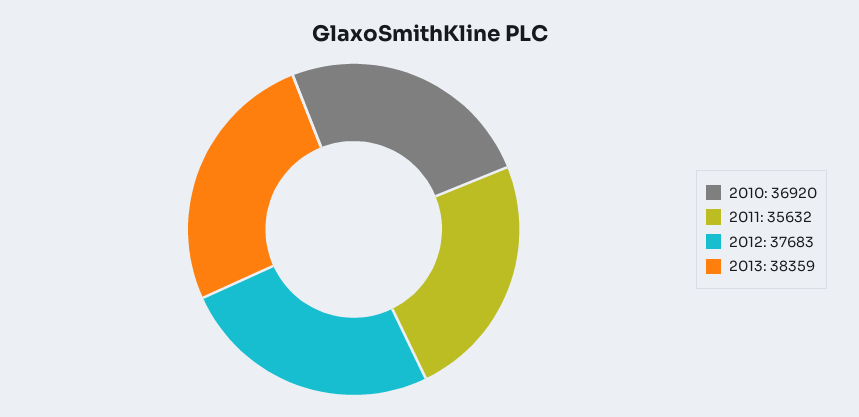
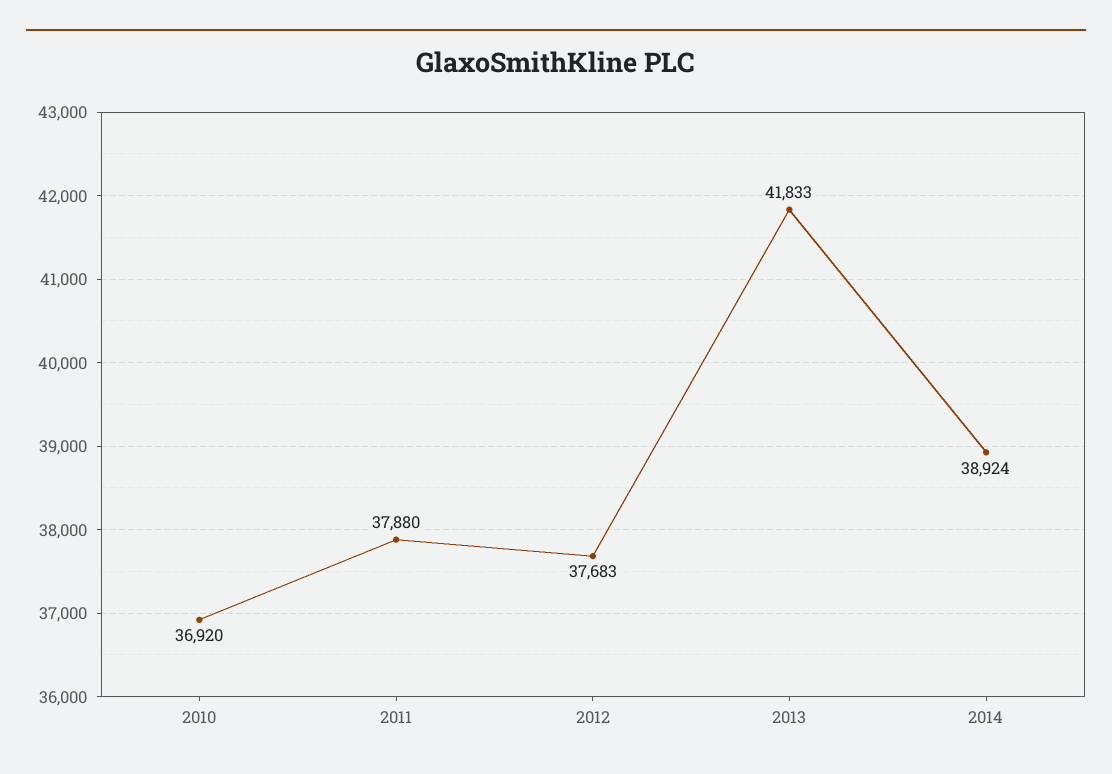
2011: 35632 -> 37880
2013: 38359 -> 41833
2014: none -> 38924

